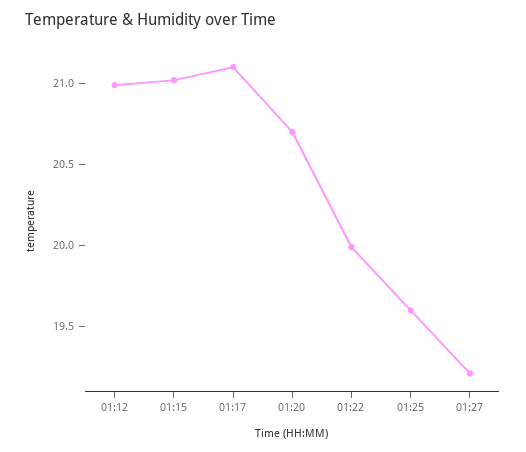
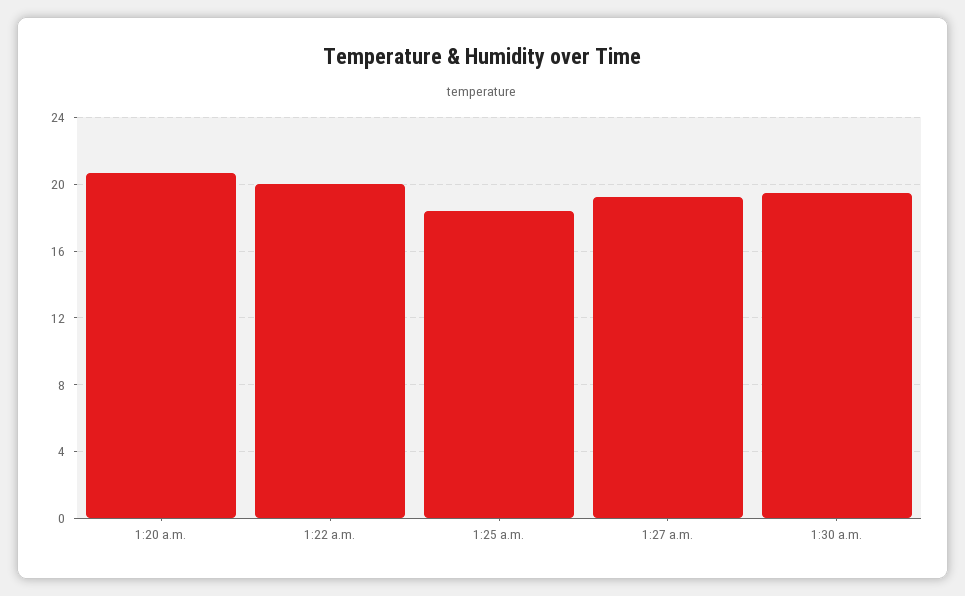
01:12: 21 -> none
01:15: 21 -> none
01:17: 21.1 -> none
01:25: 19.6 -> 18.5
1:30 a.m.: none -> 19.5

